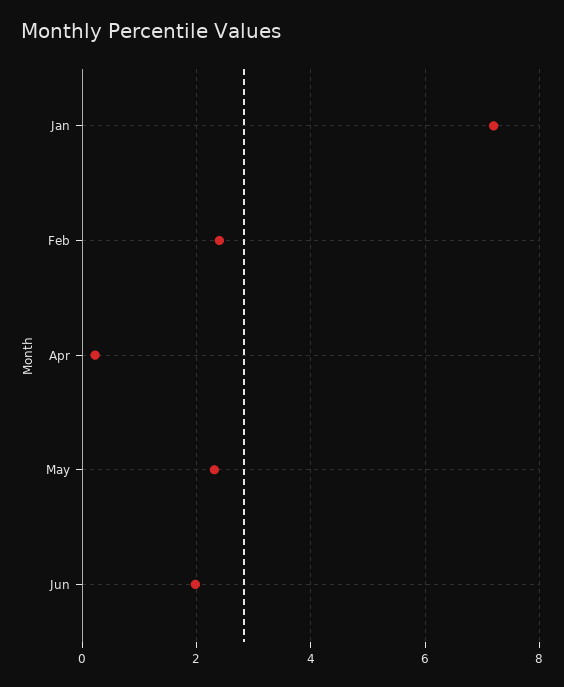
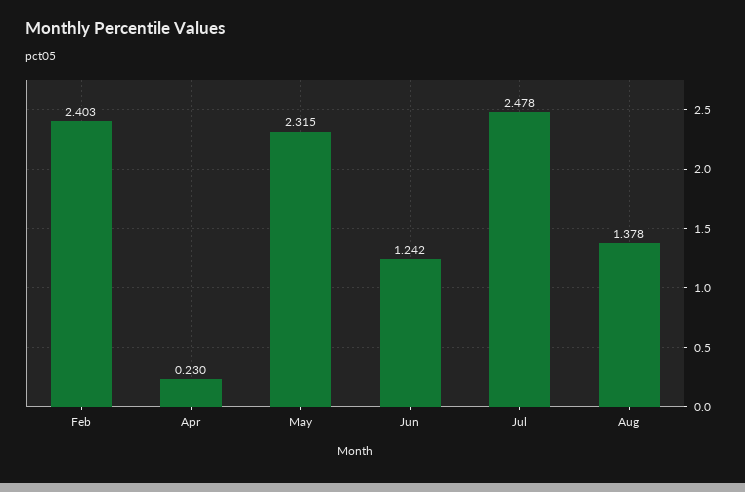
Jan: 7.2 -> none
Jun: 2 -> 1.242
Jul: none -> 2.478
Aug: none -> 1.378

